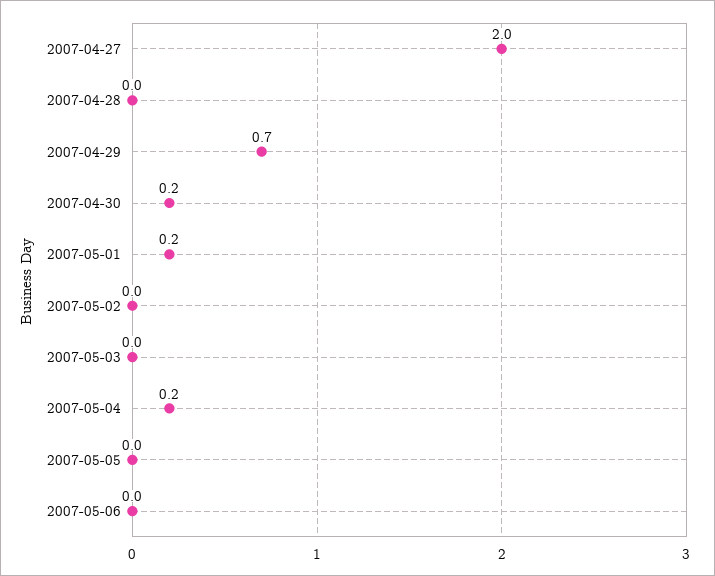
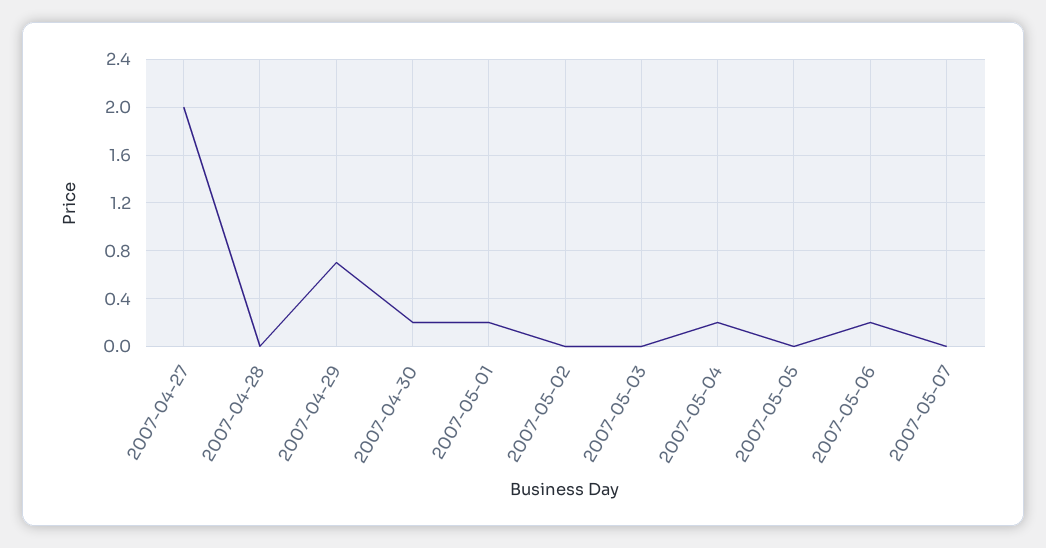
2007-05-06: 0 -> 0.2
2007-05-07: none -> 0

